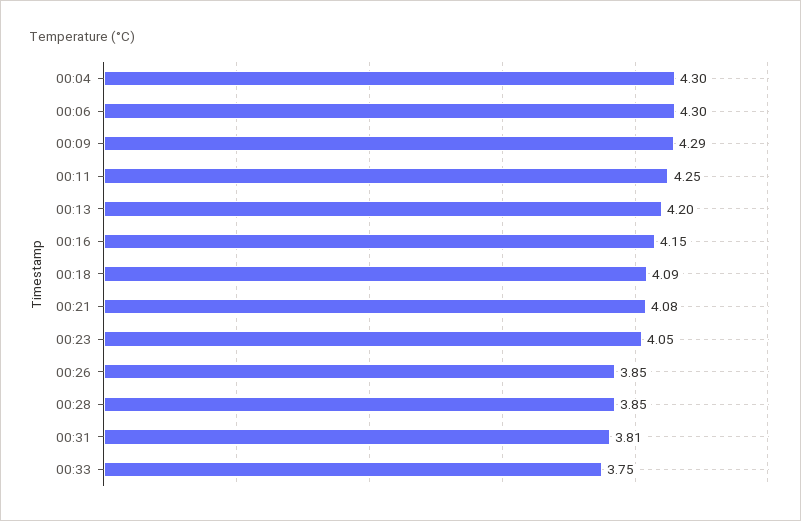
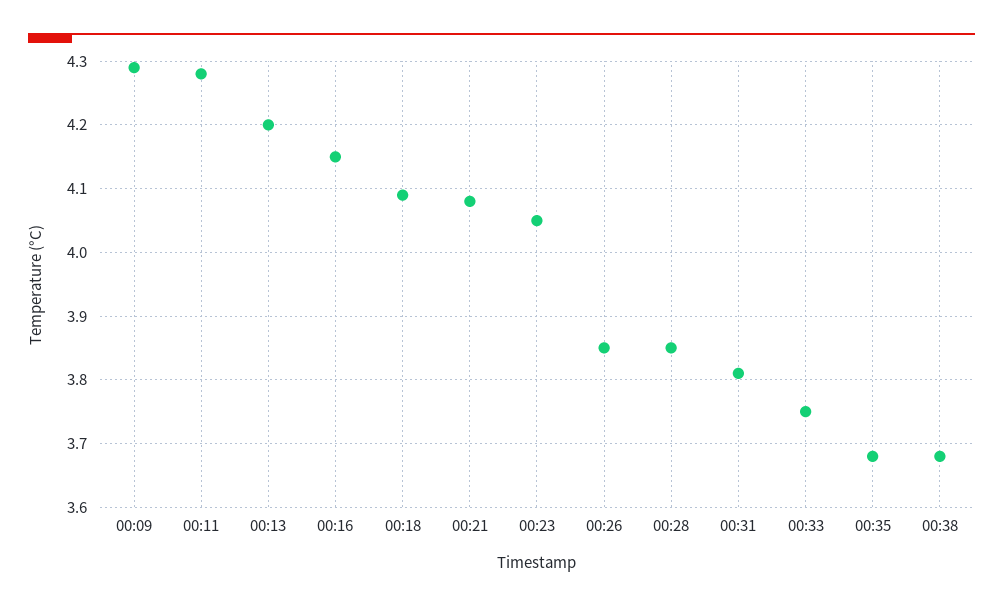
00:04: 4.3 -> none
00:06: 4.3 -> none
00:11: 4.25 -> 4.28
00:35: none -> 3.68
00:38: none -> 3.68

